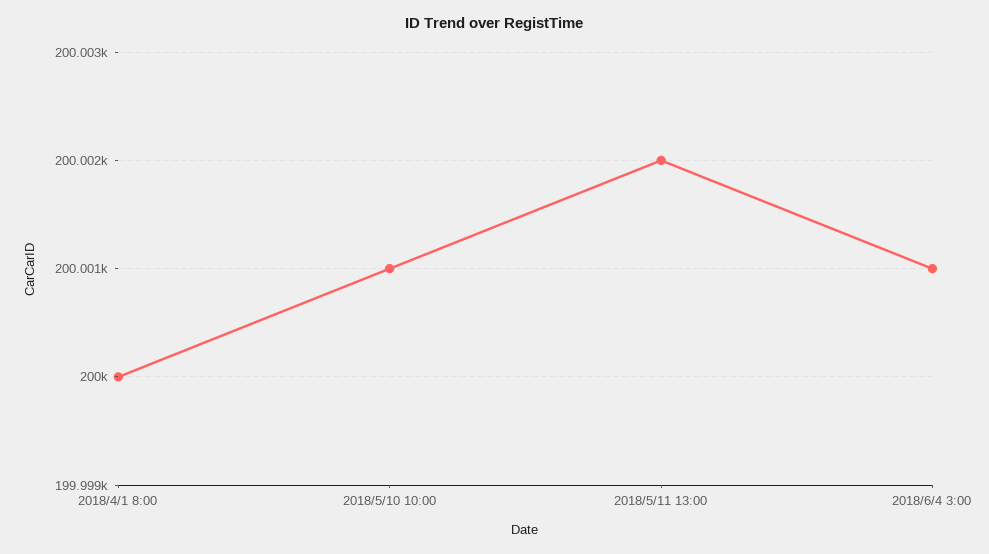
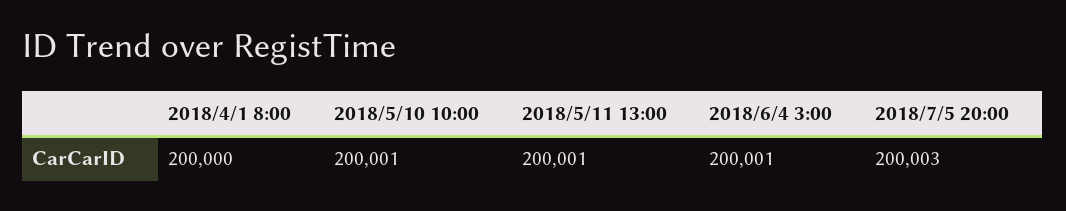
2018/5/11 13:00: 200002 -> 200001
2018/7/5 20:00: none -> 200003

